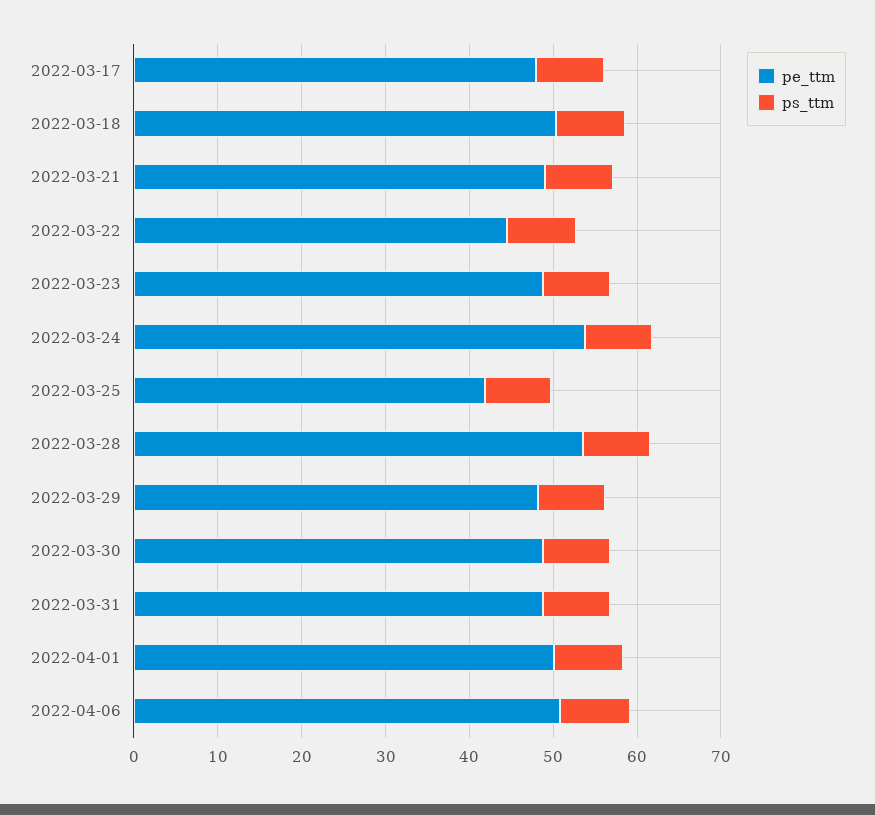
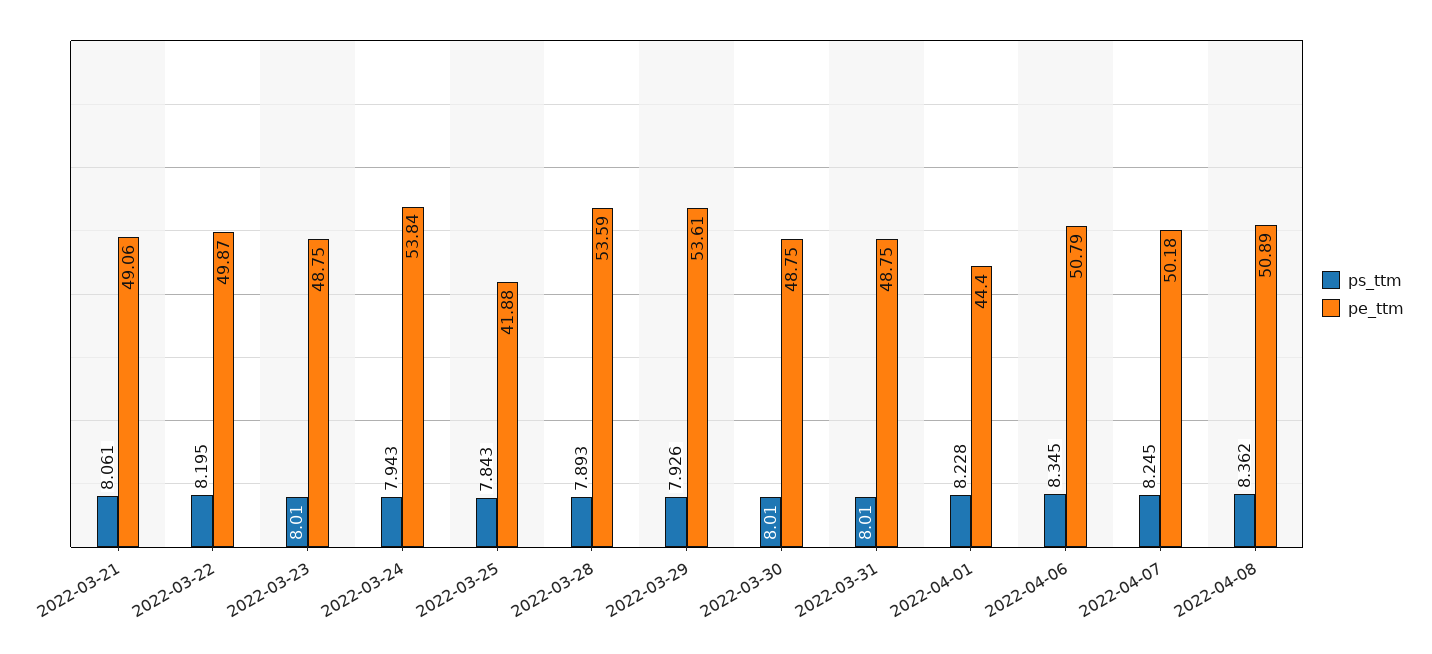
pe_ttm, 2022-03-17: 48 -> none
ps_ttm, 2022-03-17: 8 -> none
pe_ttm, 2022-03-18: 50 -> none
ps_ttm, 2022-03-18: 8 -> none
pe_ttm, 2022-03-22: 44 -> 49.87
pe_ttm, 2022-03-29: 48 -> 53.61
pe_ttm, 2022-04-01: 50 -> 44.4
ps_ttm, 2022-04-07: none -> 8.245
pe_ttm, 2022-04-07: none -> 50.18
ps_ttm, 2022-04-08: none -> 8.362
pe_ttm, 2022-04-08: none -> 50.89

